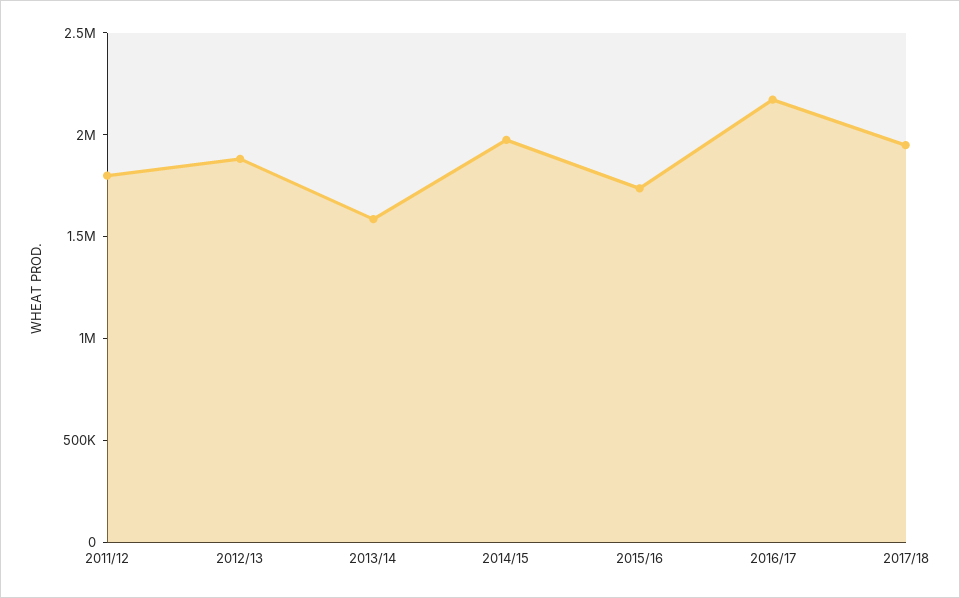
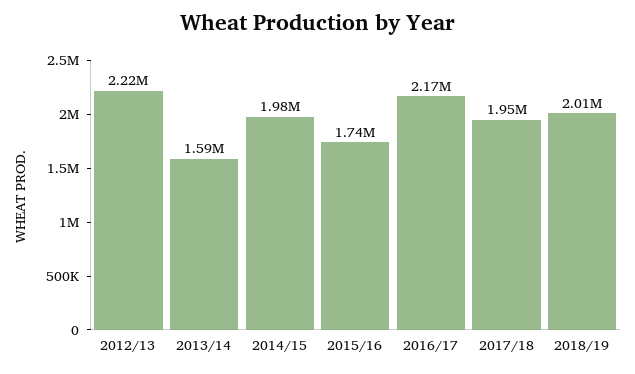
2011/12: 1800000 -> none
2012/13: 1900000 -> 2220000
2018/19: none -> 2010000

